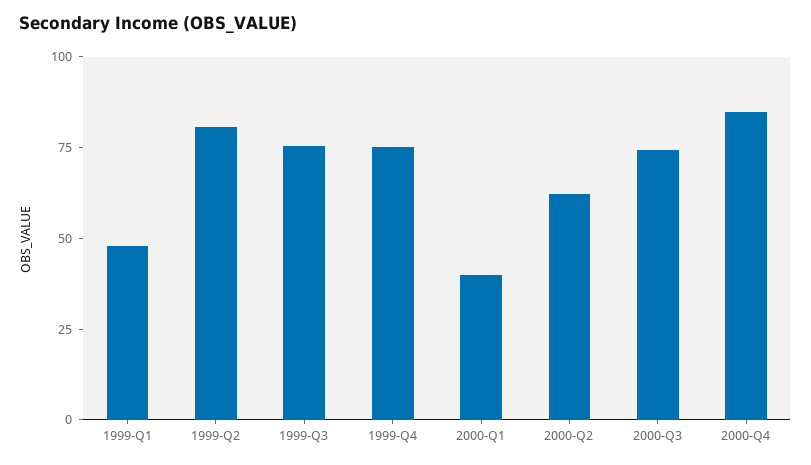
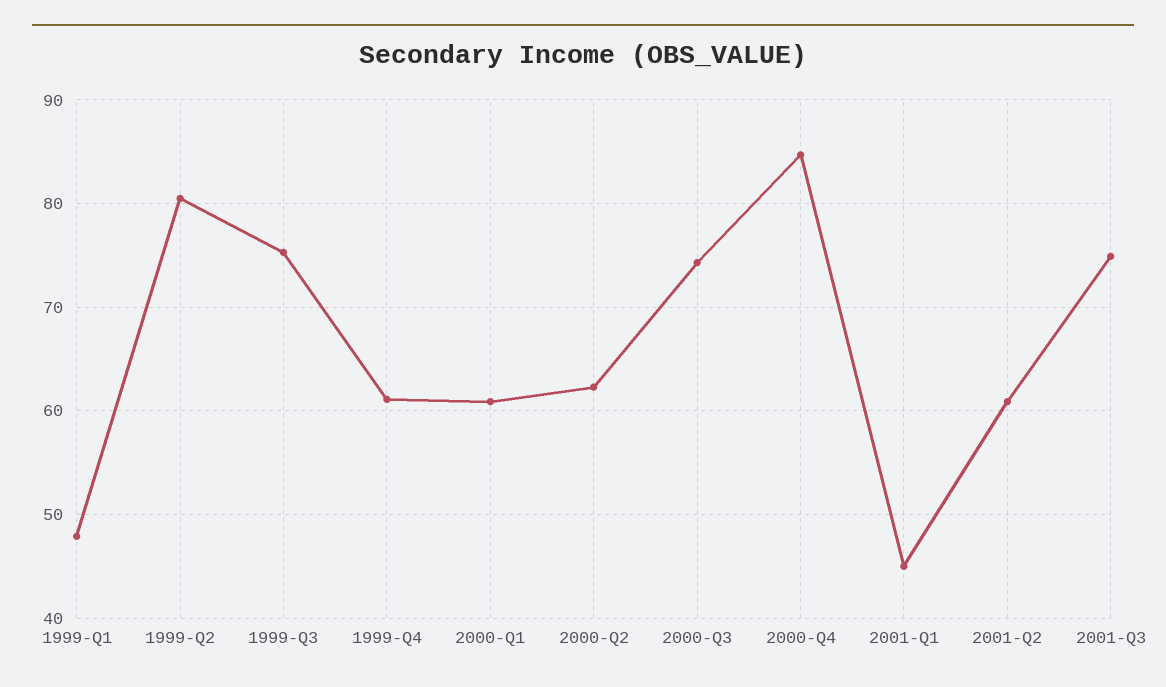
1999-Q4: 75 -> 61
2000-Q1: 40 -> 61
2001-Q1: none -> 45
2001-Q2: none -> 61
2001-Q3: none -> 75

